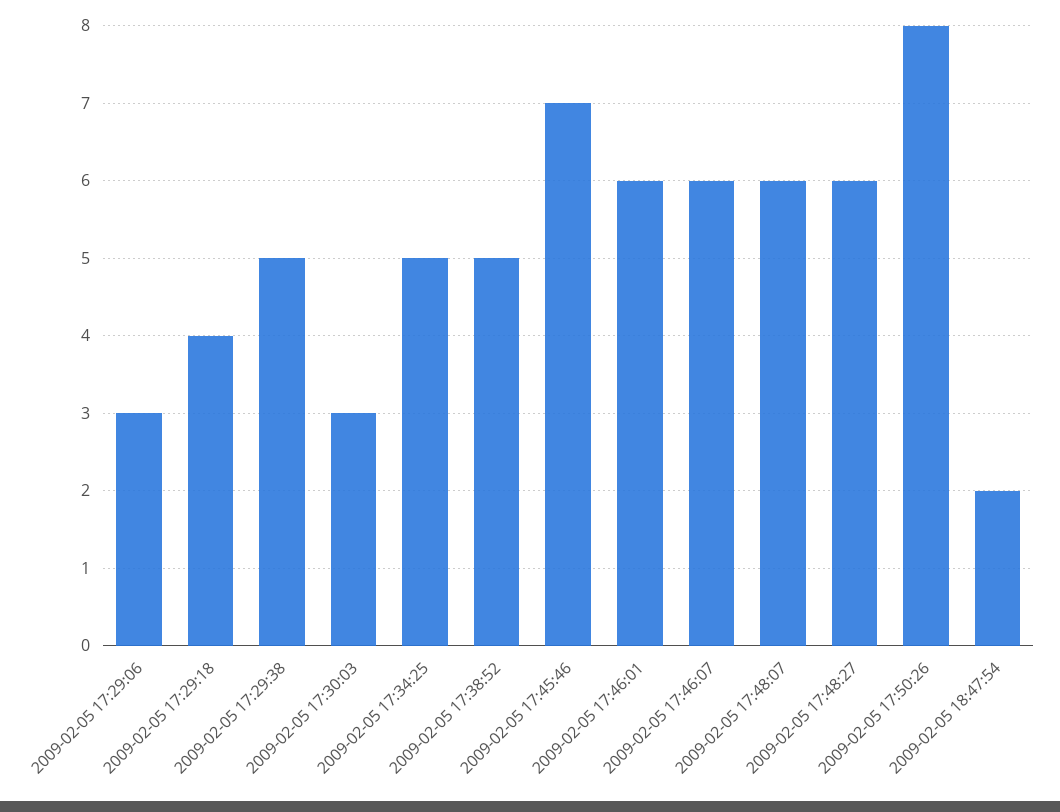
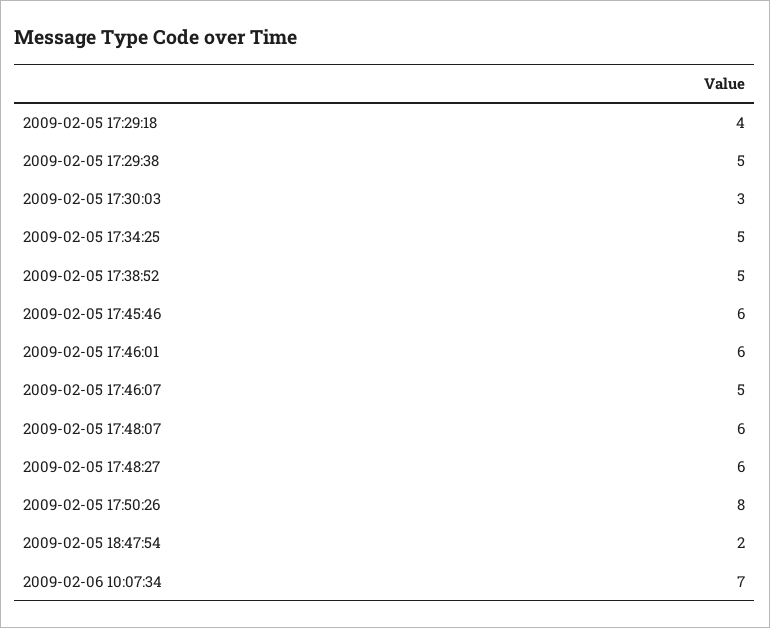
2009-02-05 17:29:06: 3 -> none
2009-02-05 17:45:46: 7 -> 6
2009-02-05 17:46:07: 6 -> 5
2009-02-06 10:07:34: none -> 7

